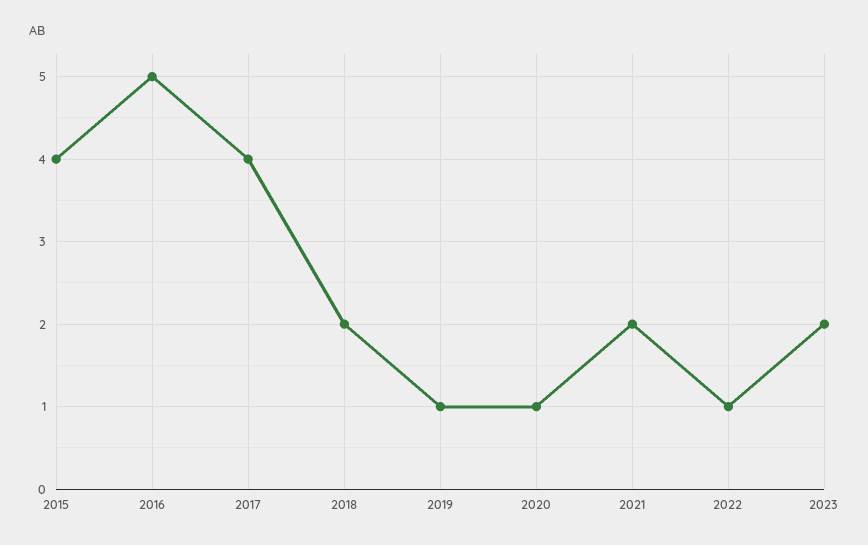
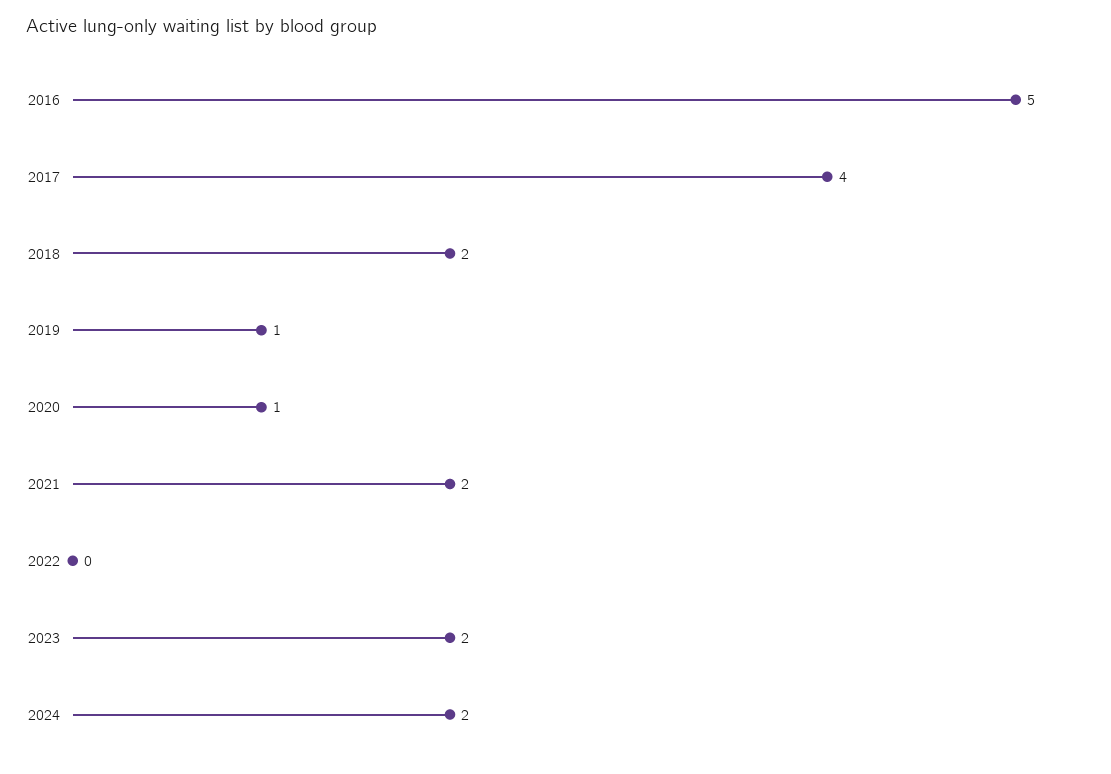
2015: 4 -> none
2022: 1 -> 0
2024: none -> 2

